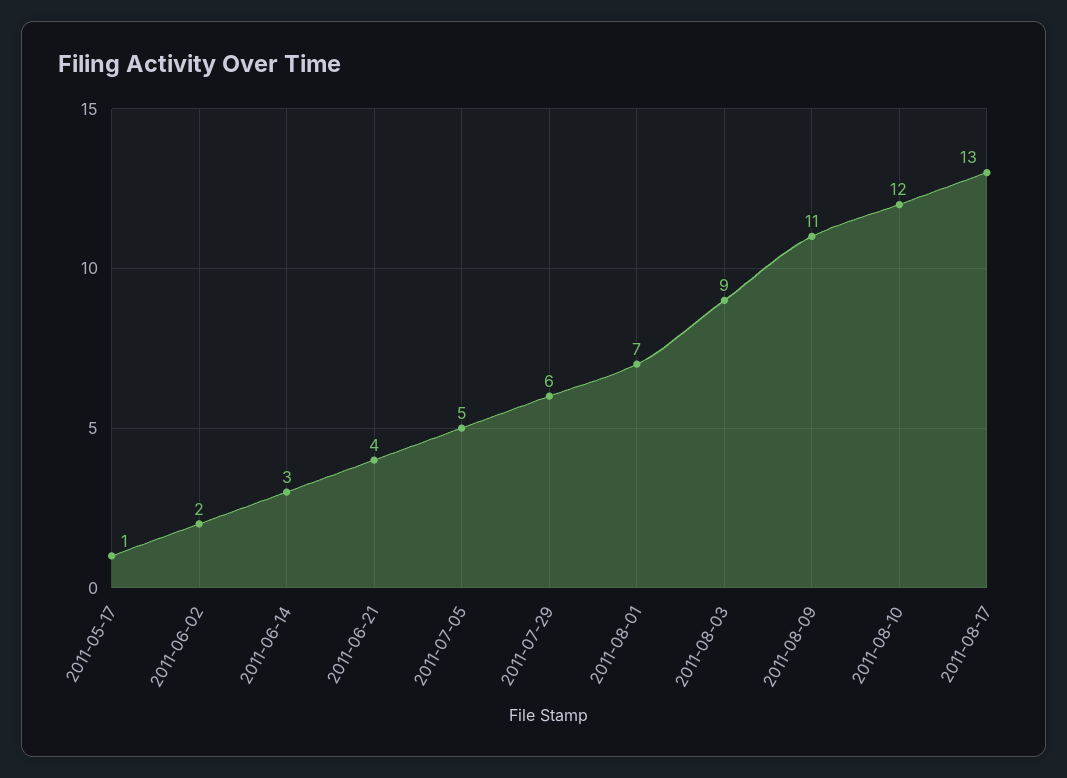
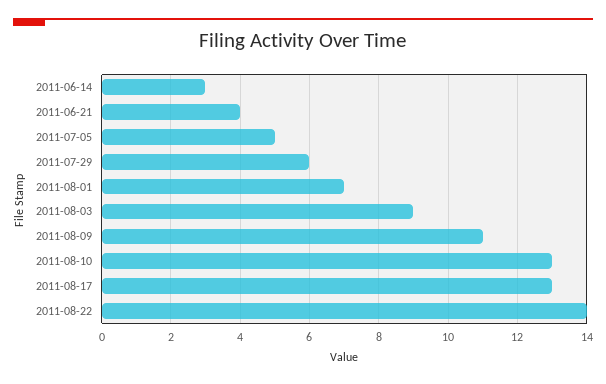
2011-05-17: 1 -> none
2011-06-02: 2 -> none
2011-08-10: 12 -> 13
2011-08-22: none -> 14

